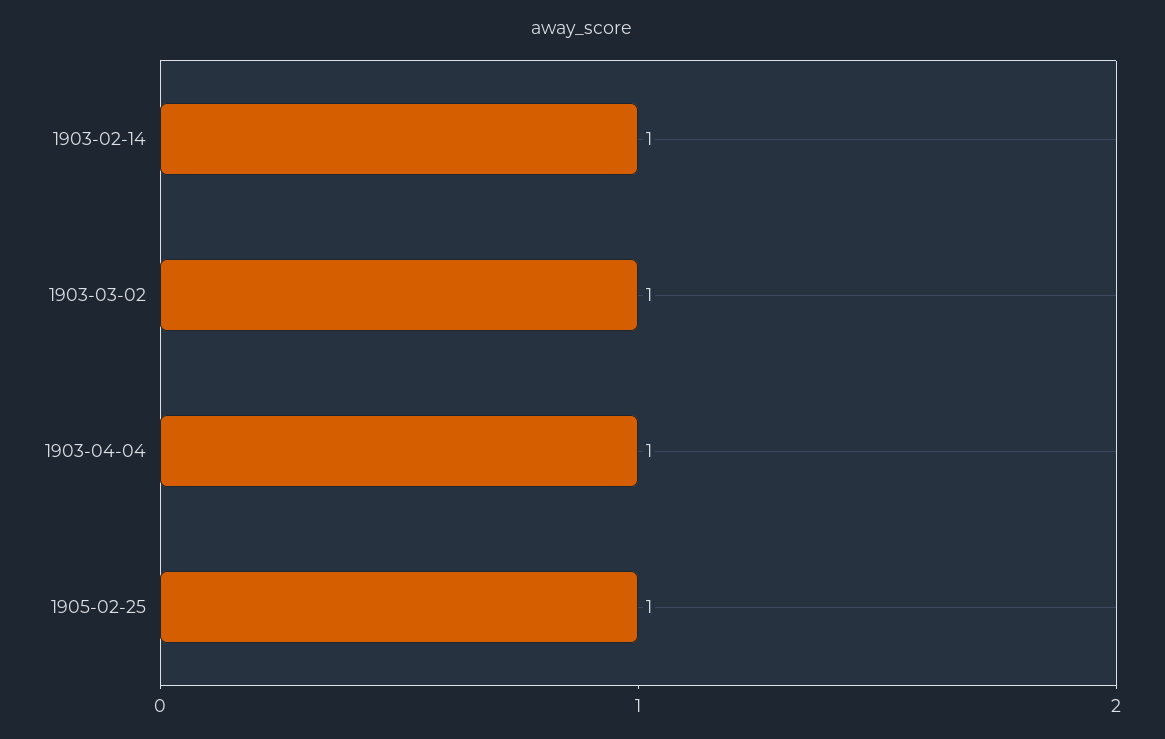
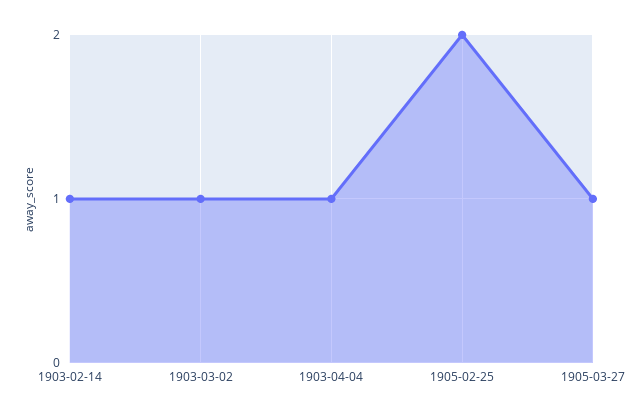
1905-02-25: 1 -> 2
1905-03-27: none -> 1

